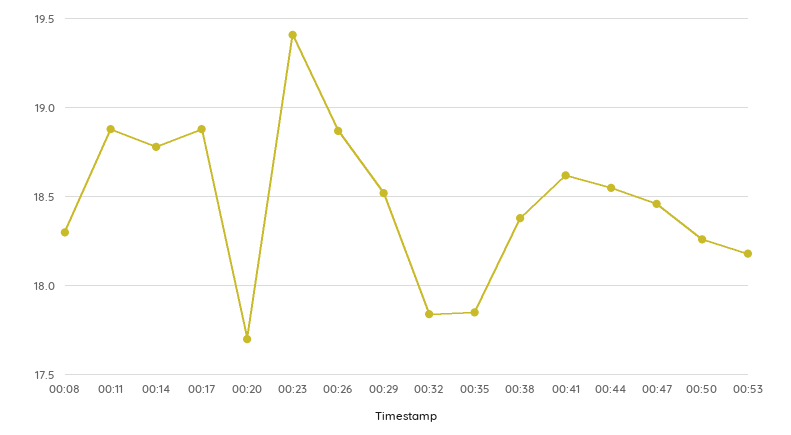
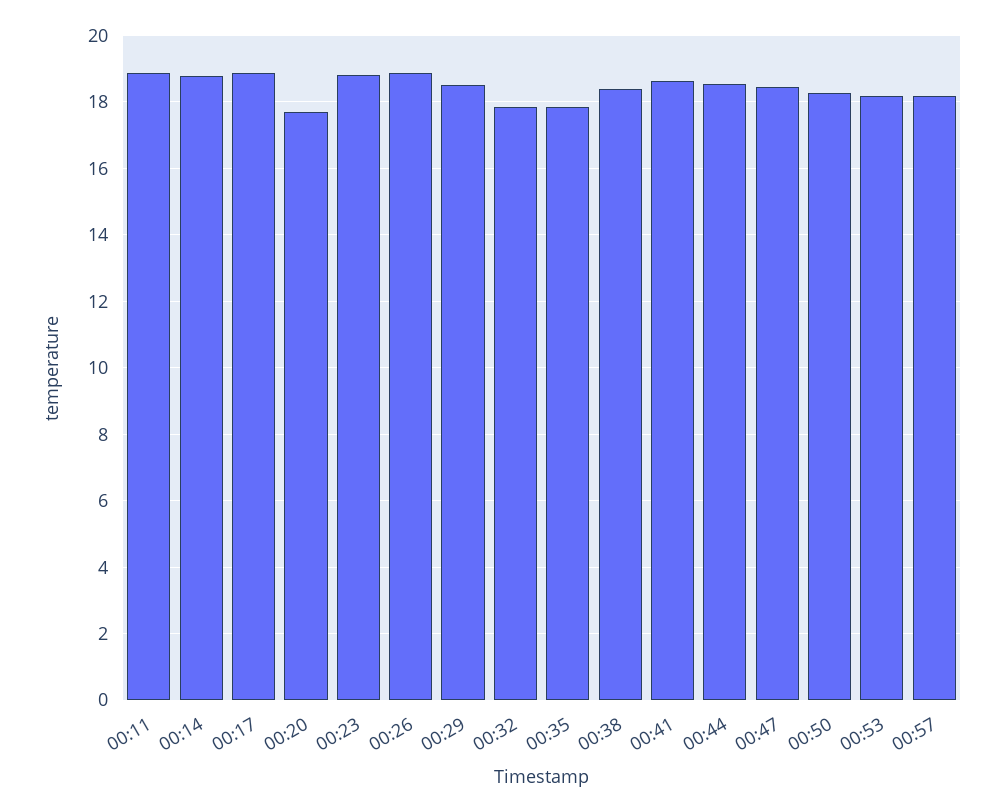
00:08: 18.3 -> none
00:23: 19.4 -> 18.8
00:57: none -> 18.2

